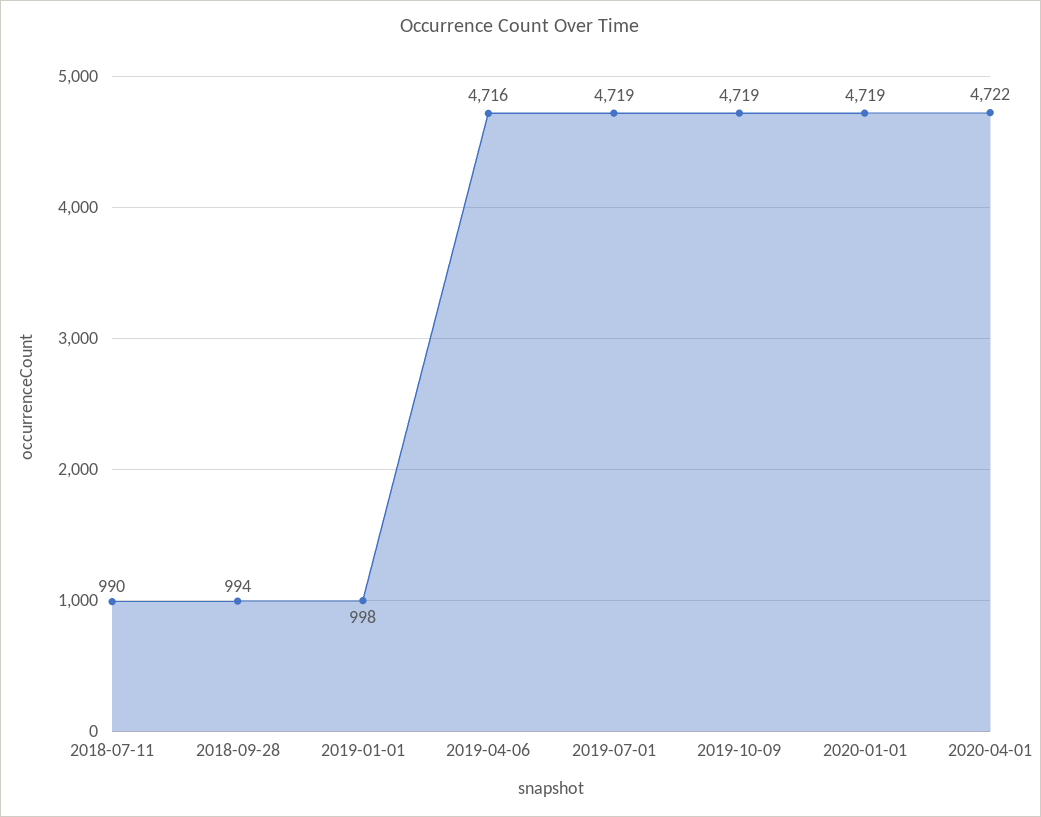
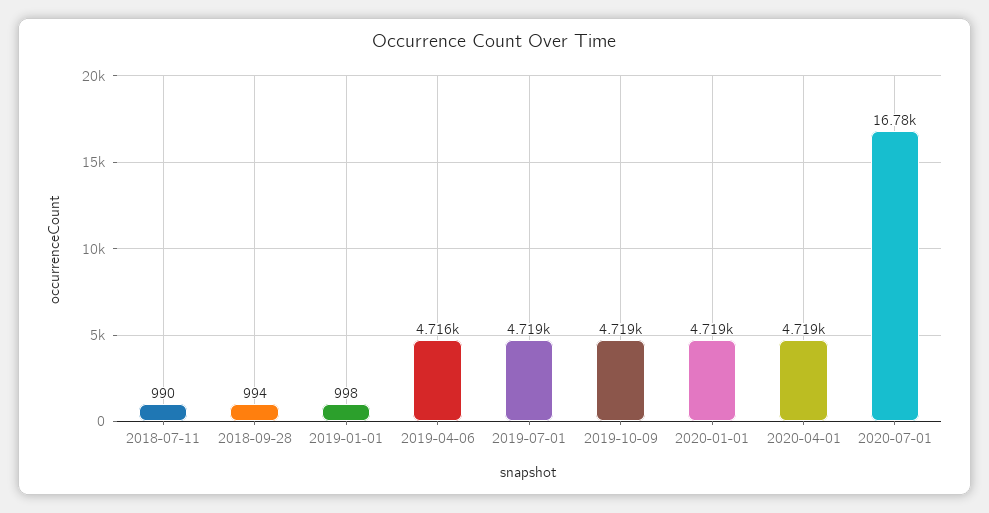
2020-04-01: 4722 -> 4719
2020-07-01: none -> 16780

